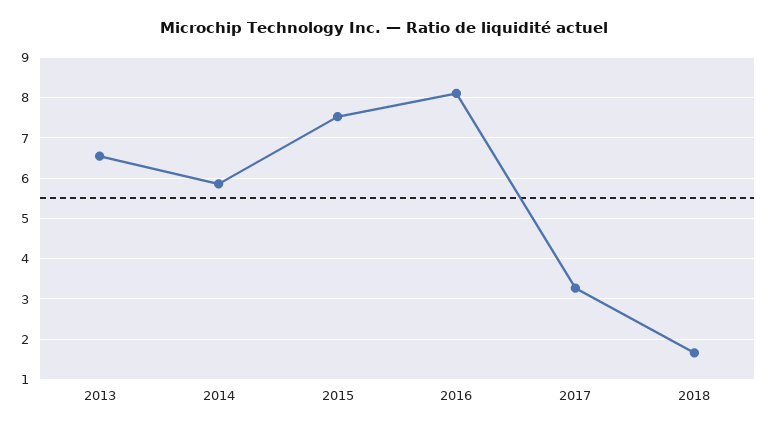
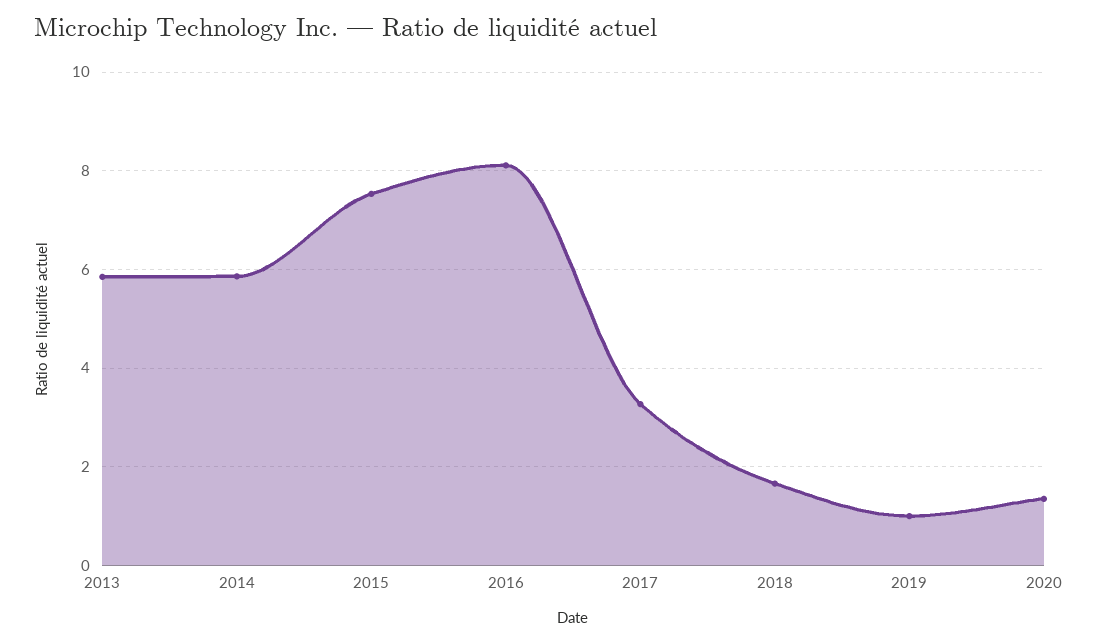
2013: 6.6 -> 5.8
2019: none -> 1
2020: none -> 1.4

